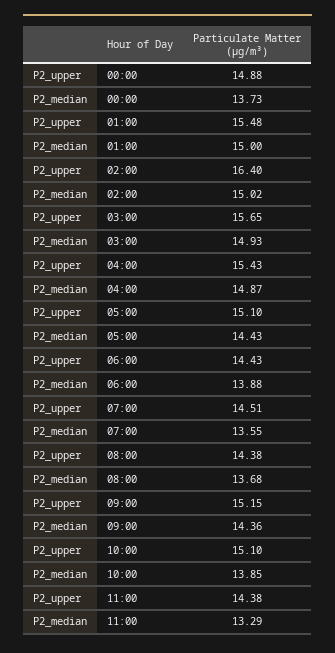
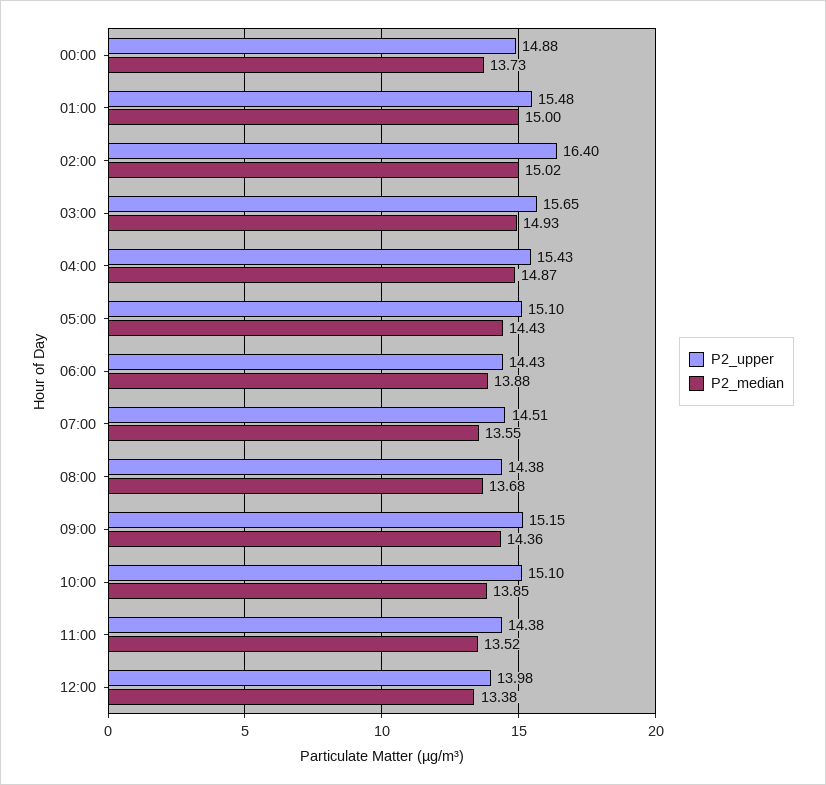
P2_median, 11:00: 13.29 -> 13.52
P2_upper, 12:00: none -> 13.98
P2_median, 12:00: none -> 13.38

